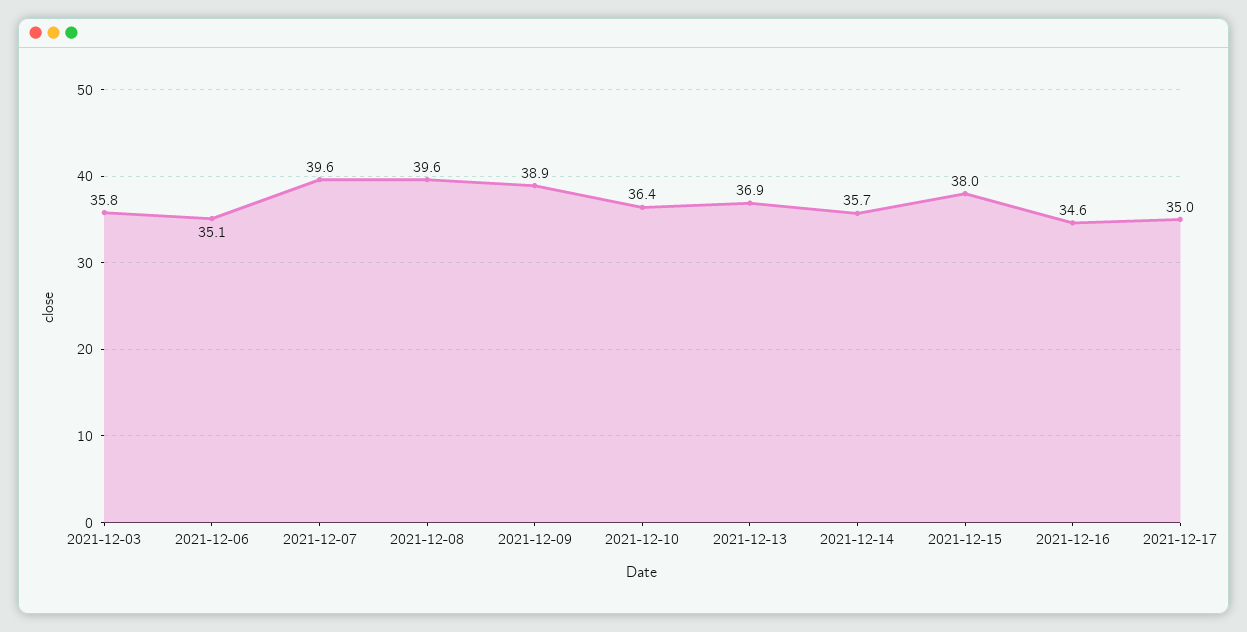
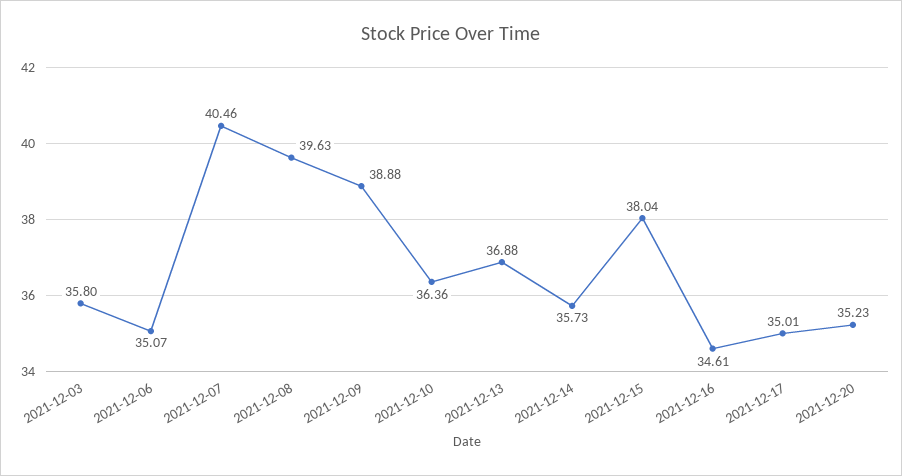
2021-12-07: 39.6 -> 40.46
2021-12-20: none -> 35.23

